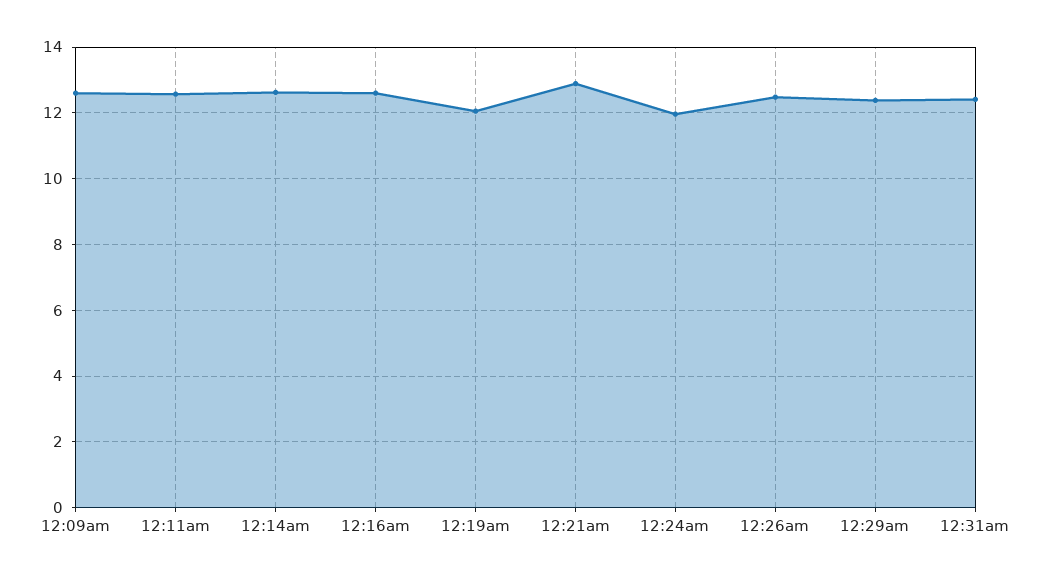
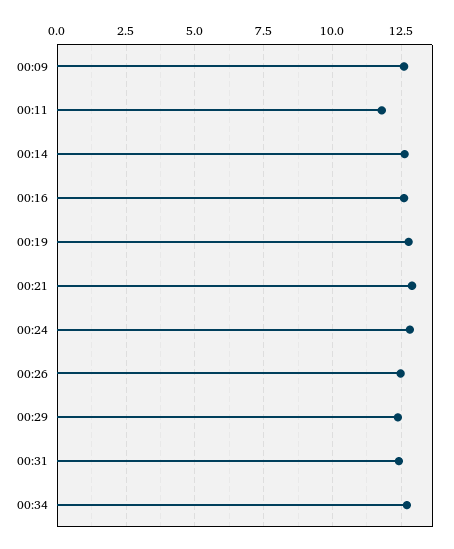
12:11am: 12.6 -> 11.75
12:19am: 12 -> 12.75
12:24am: 12 -> 12.75
00:34: none -> 12.75

